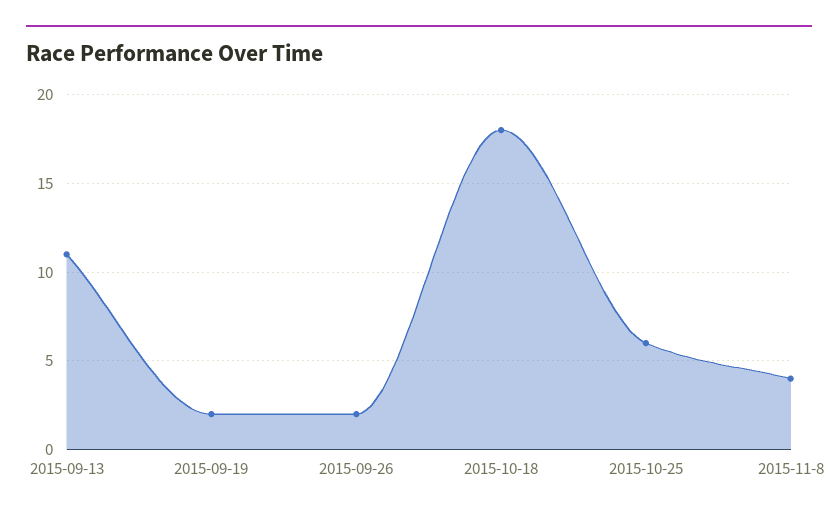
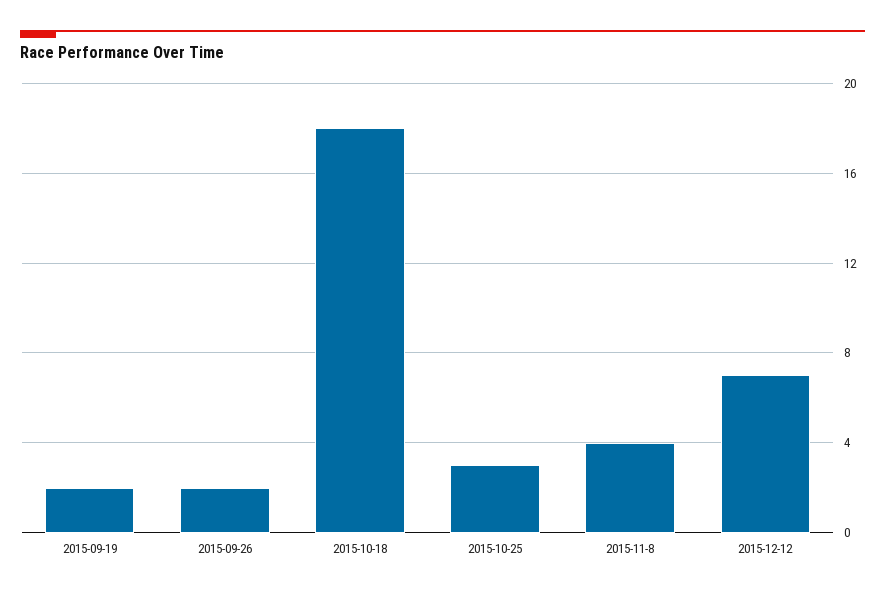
2015-09-13: 11 -> none
2015-10-25: 6 -> 3
2015-12-12: none -> 7

